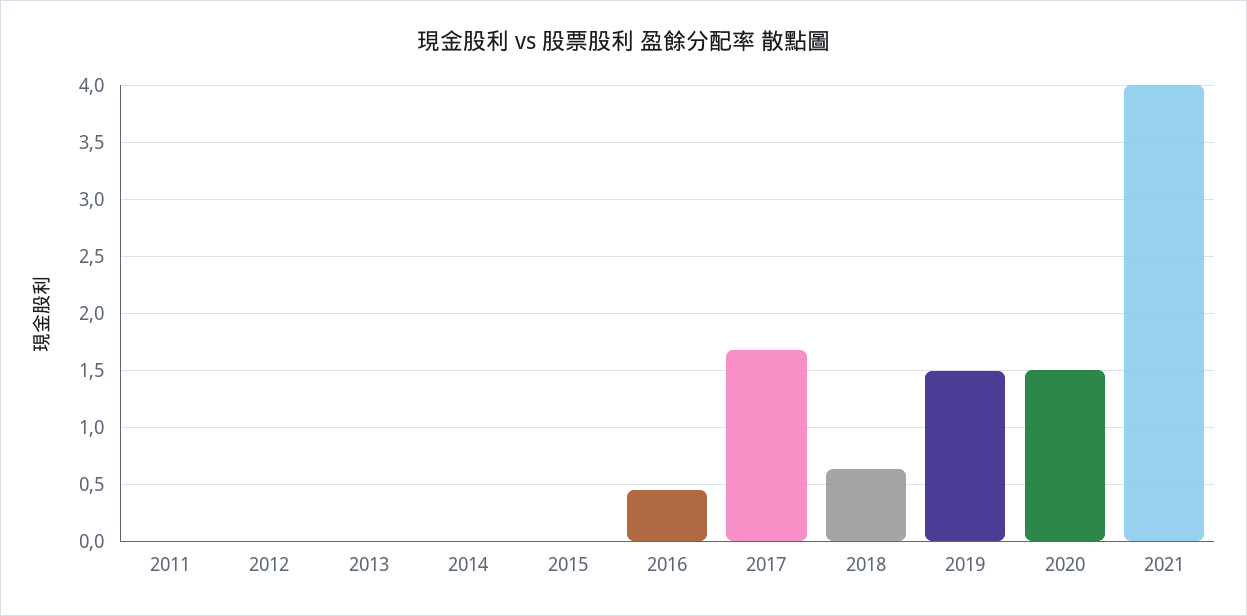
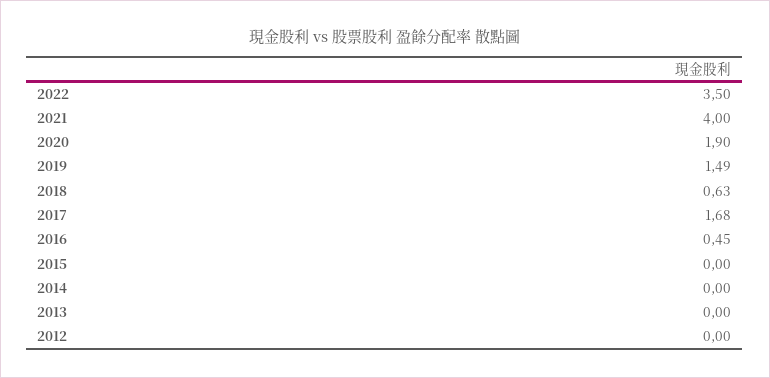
2011: 0 -> none
2020: 1.5 -> 1.9
2022: none -> 3.5

